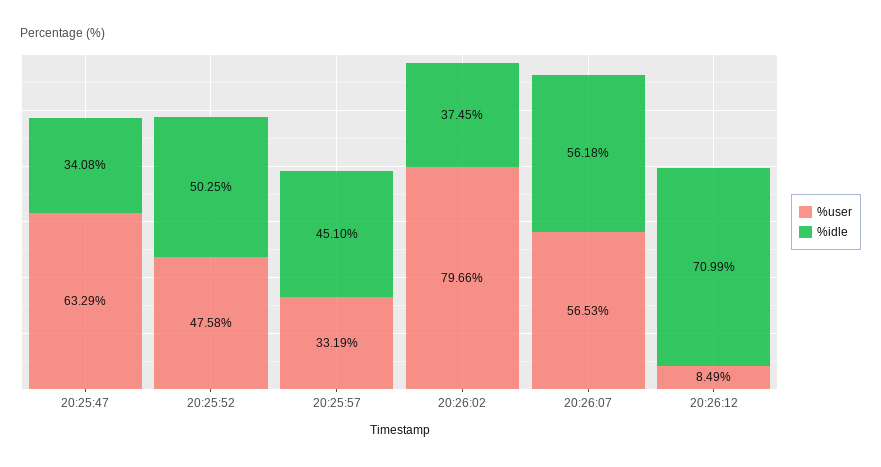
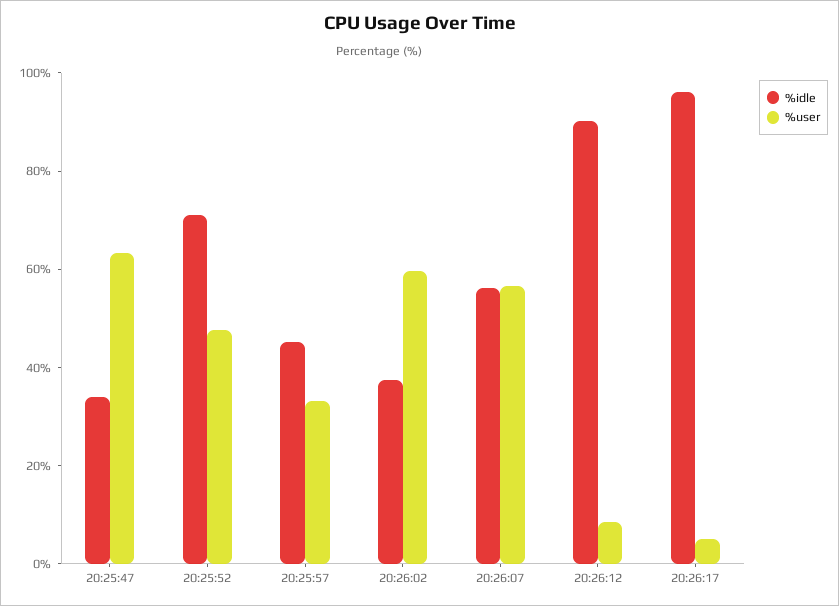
%idle, 20:25:52: 50.25 -> 70
%user, 20:26:02: 79.66 -> 60
%idle, 20:26:12: 70.99 -> 90
%idle, 20:26:17: none -> 95
%user, 20:26:17: none -> 5

